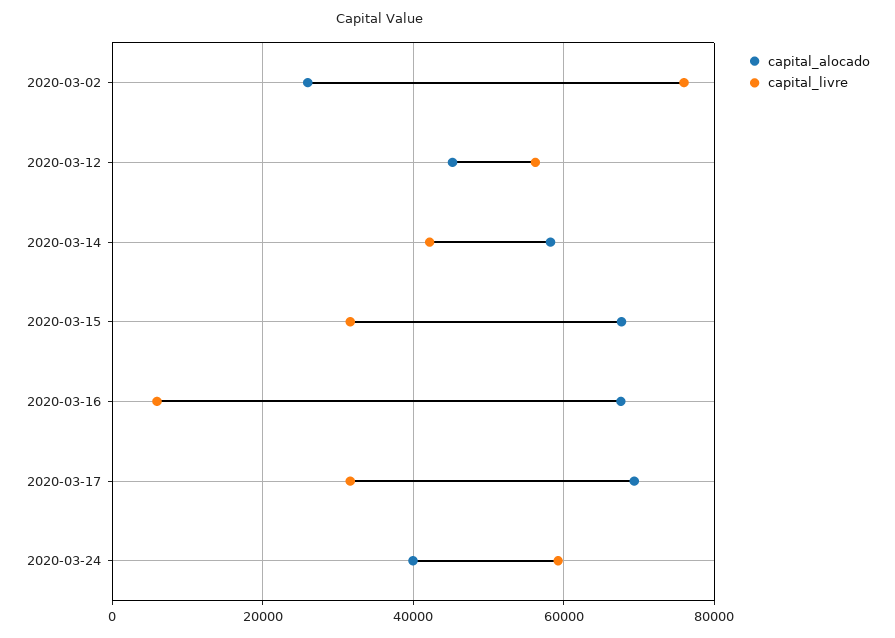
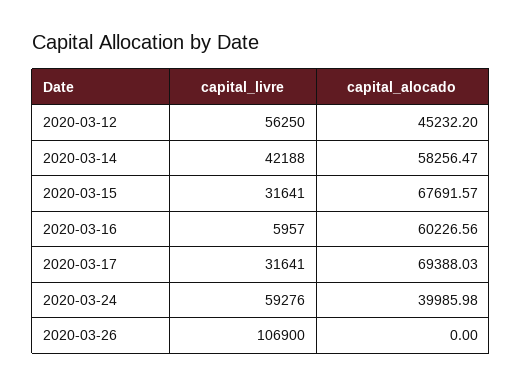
capital_alocado, 2020-03-02: 26000 -> none
capital_livre, 2020-03-02: 76000 -> none
capital_alocado, 2020-03-16: 68000 -> 60226.56
capital_livre, 2020-03-26: none -> 106900
capital_alocado, 2020-03-26: none -> 0

